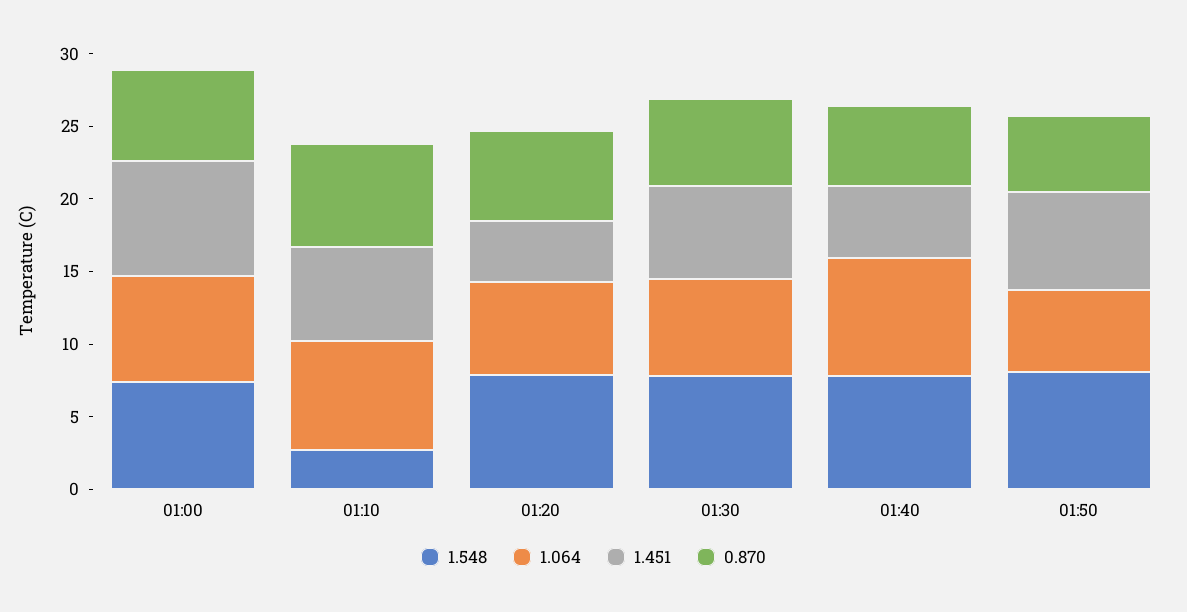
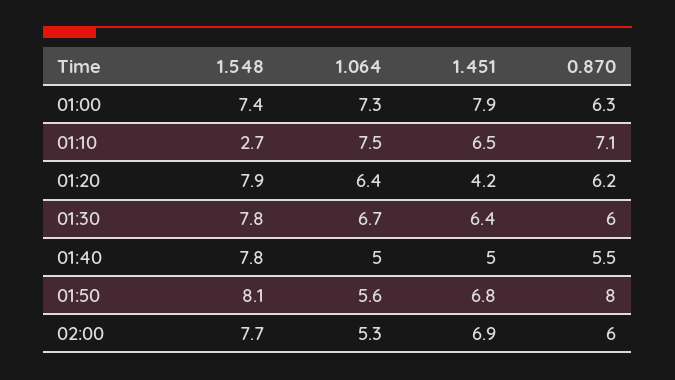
1.064, 01:40: 8 -> 5
0.870, 01:50: 5 -> 8
1.548, 02:00: none -> 7.7
1.064, 02:00: none -> 5.3
1.451, 02:00: none -> 6.9
0.870, 02:00: none -> 6

